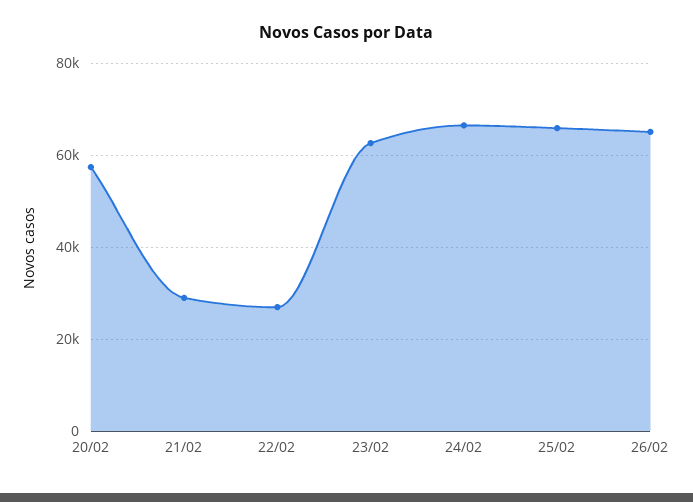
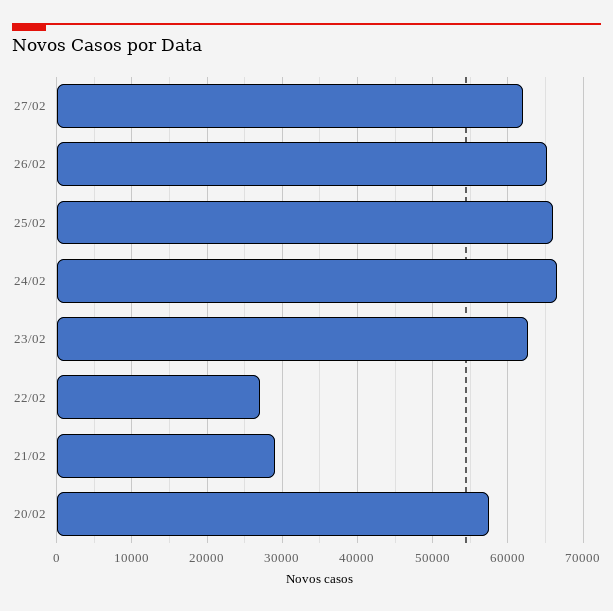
27/02: none -> 62000

